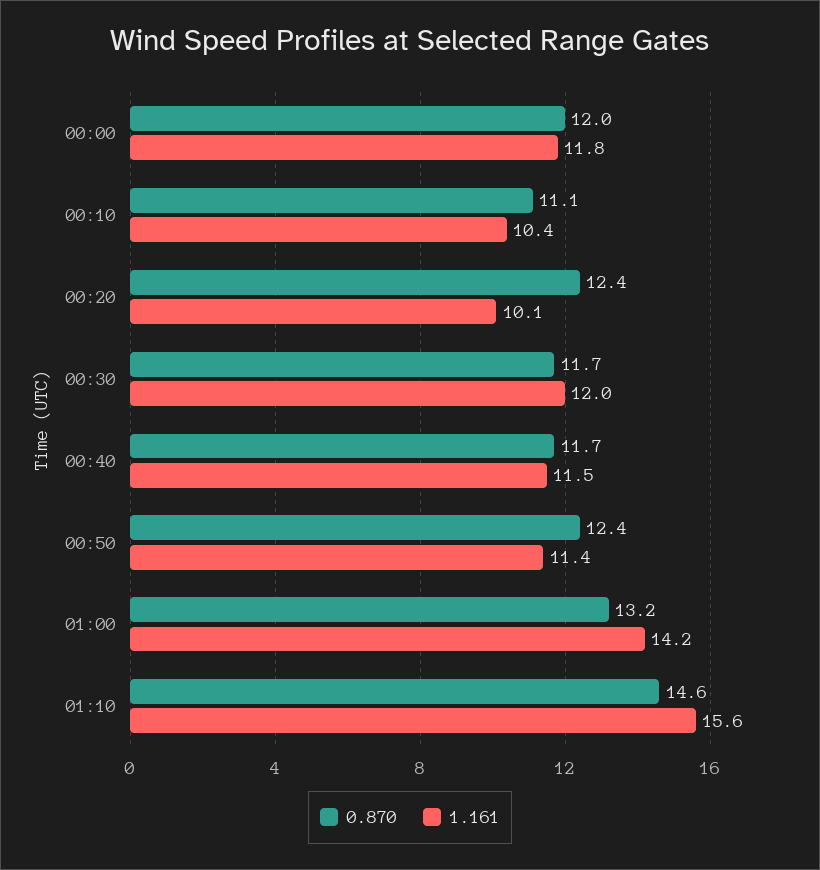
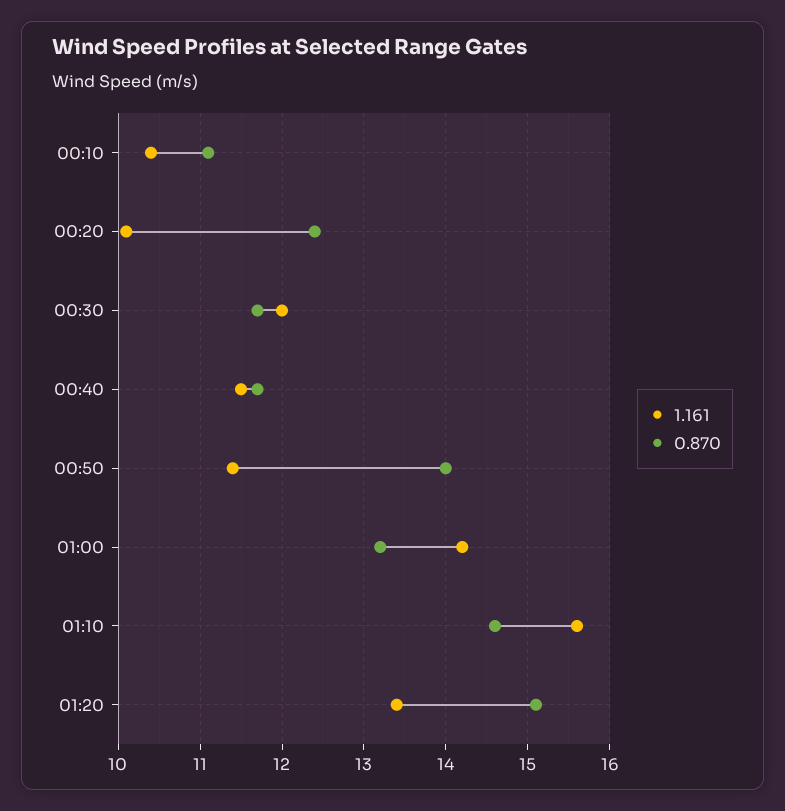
0.870, 00:00: 12 -> none
1.161, 00:00: 11.8 -> none
0.870, 00:50: 12.4 -> 14
1.161, 01:20: none -> 13.4
0.870, 01:20: none -> 15.1

